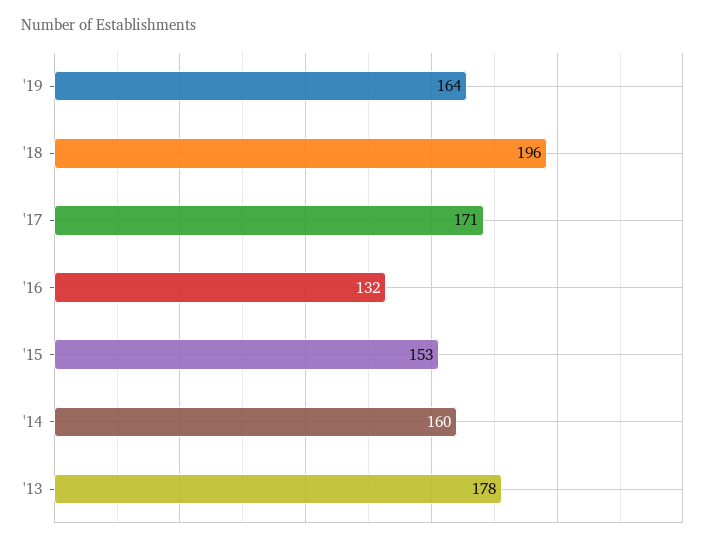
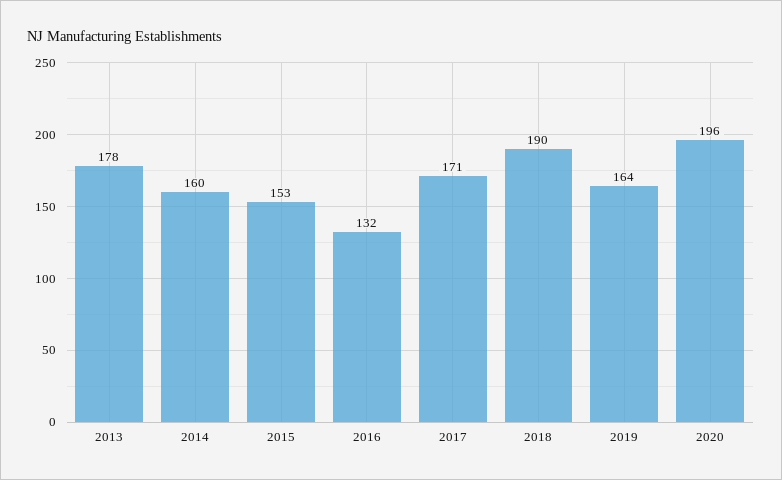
'18: 196 -> 190
2020: none -> 196

